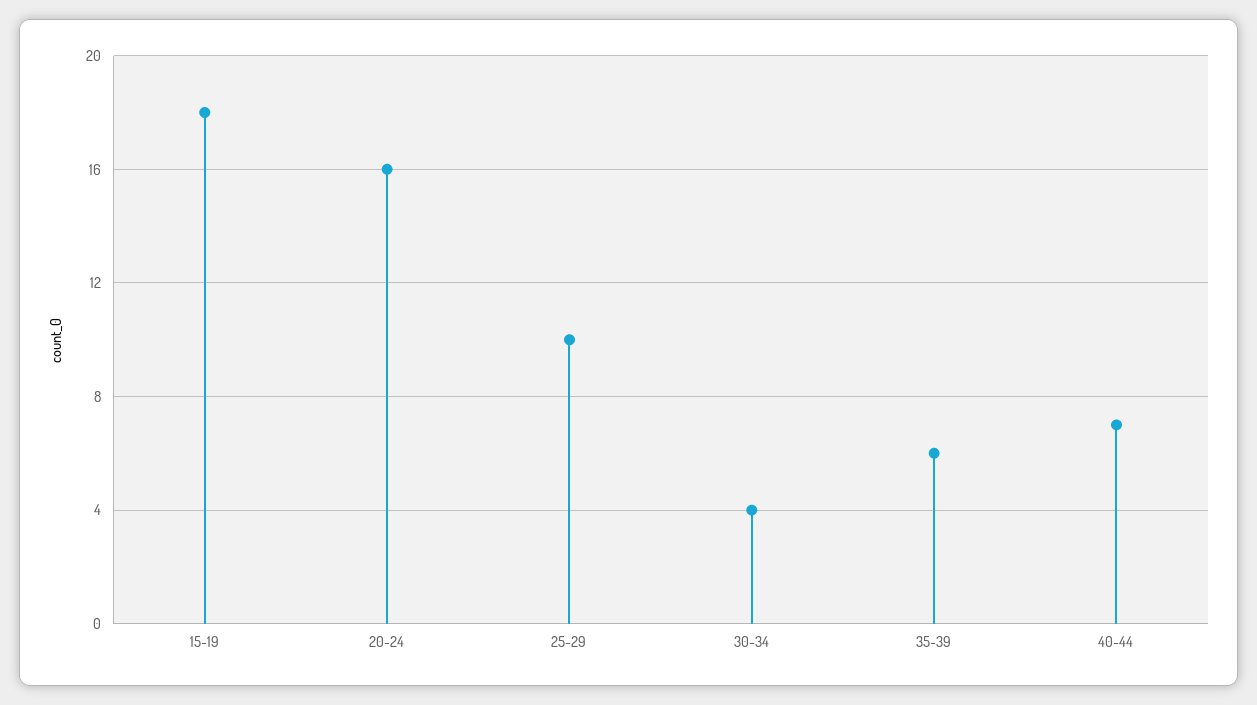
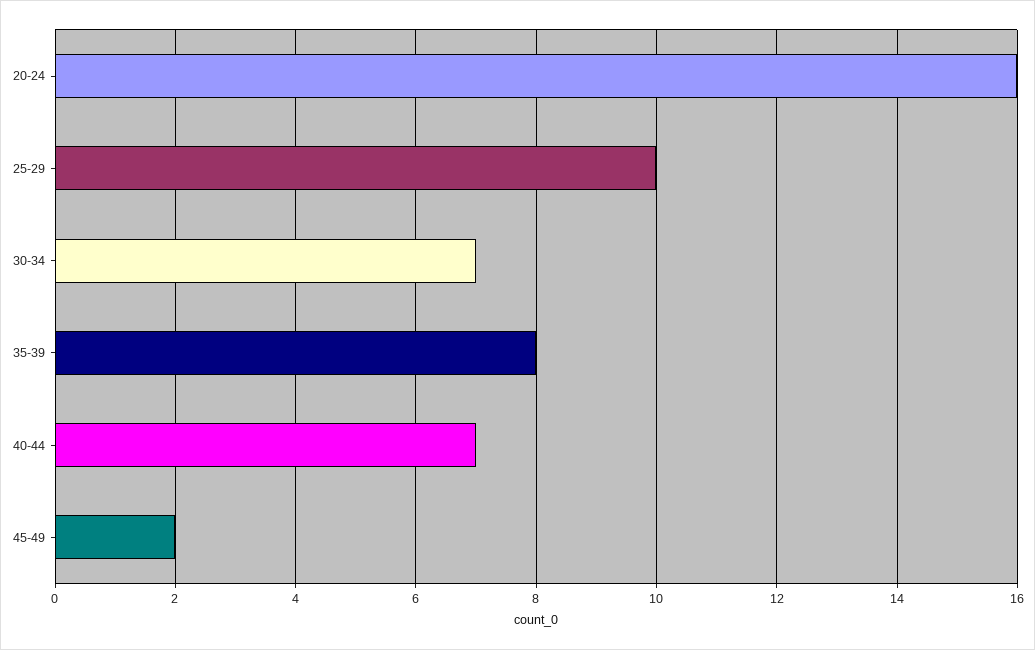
15-19: 18 -> none
30-34: 4 -> 7
35-39: 6 -> 8
45-49: none -> 2

